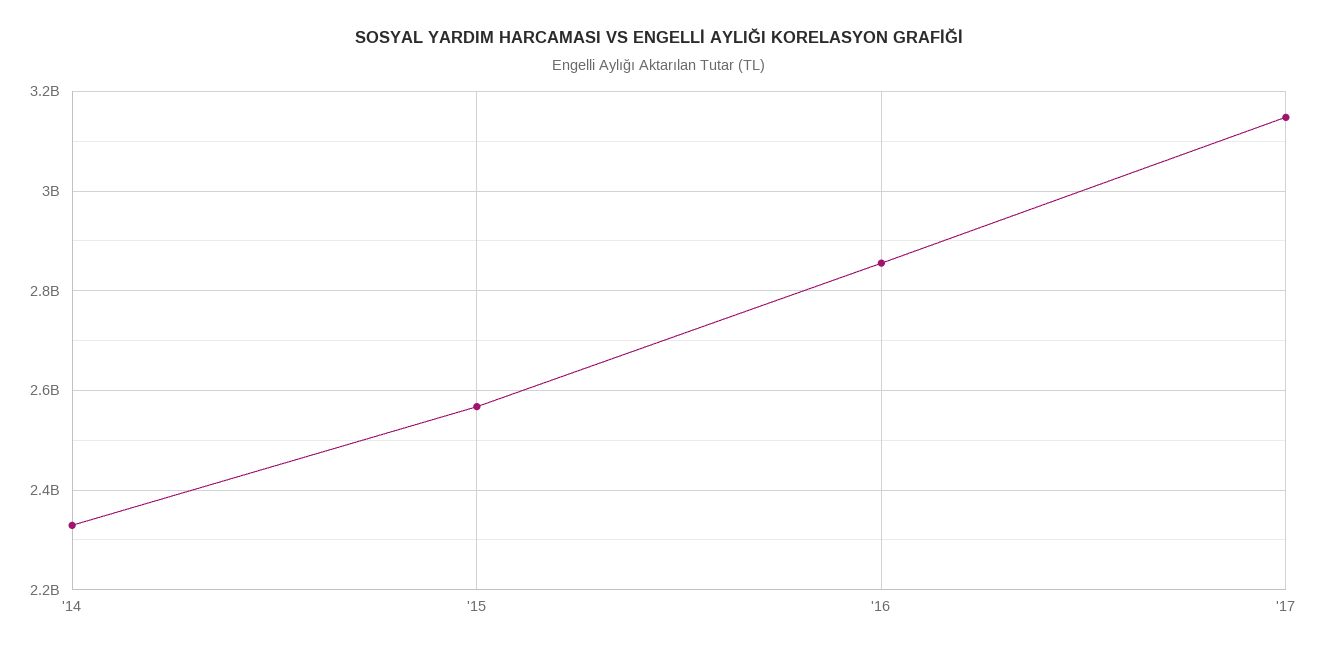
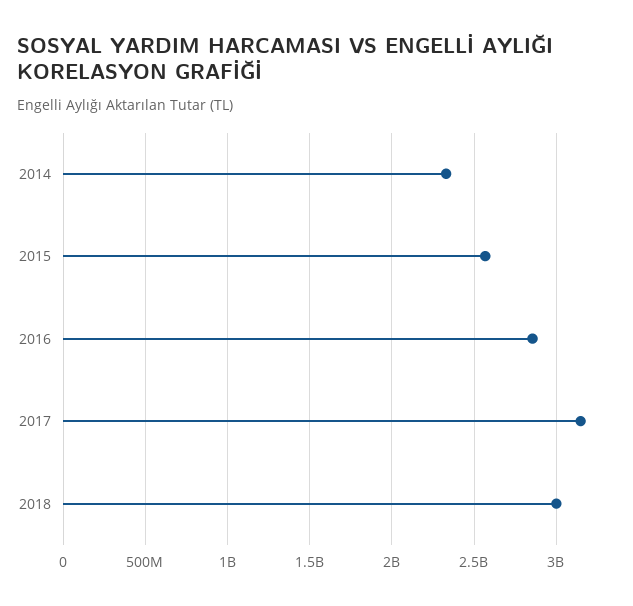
2018: none -> 3000000000

